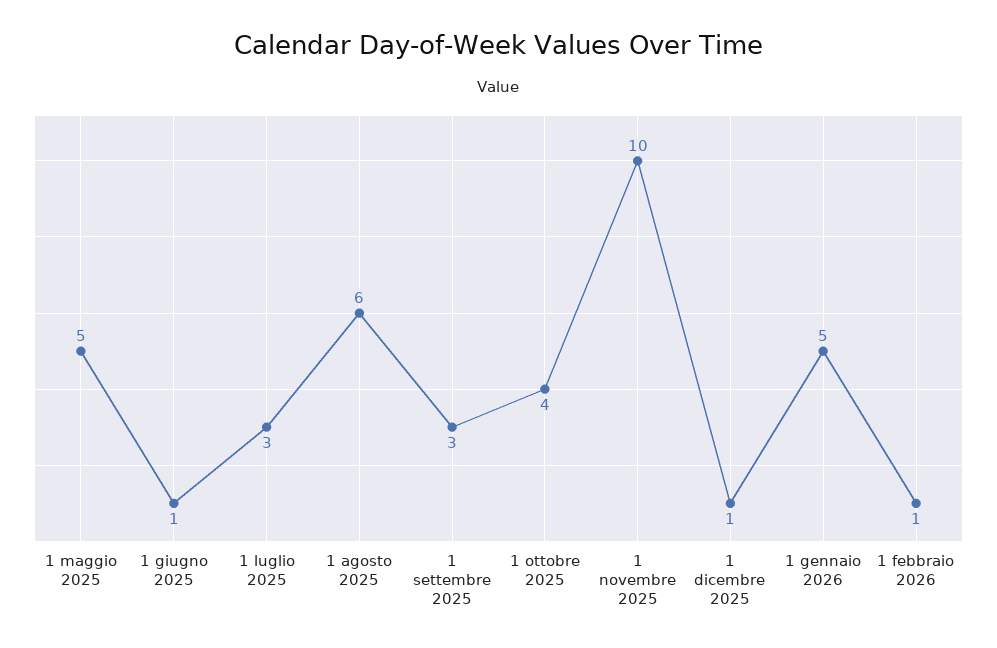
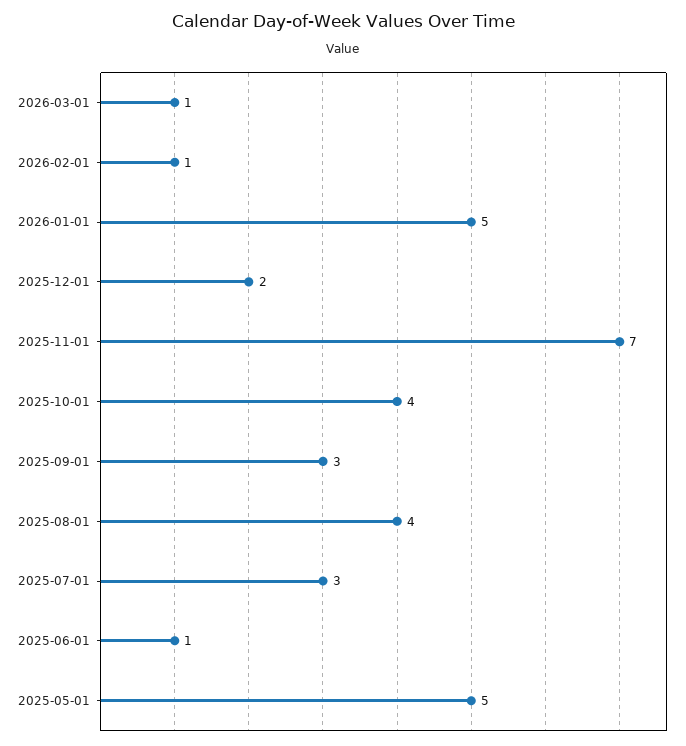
1 agosto 2025: 6 -> 4
1 novembre 2025: 10 -> 7
1 dicembre 2025: 1 -> 2
2026-03-01: none -> 1

